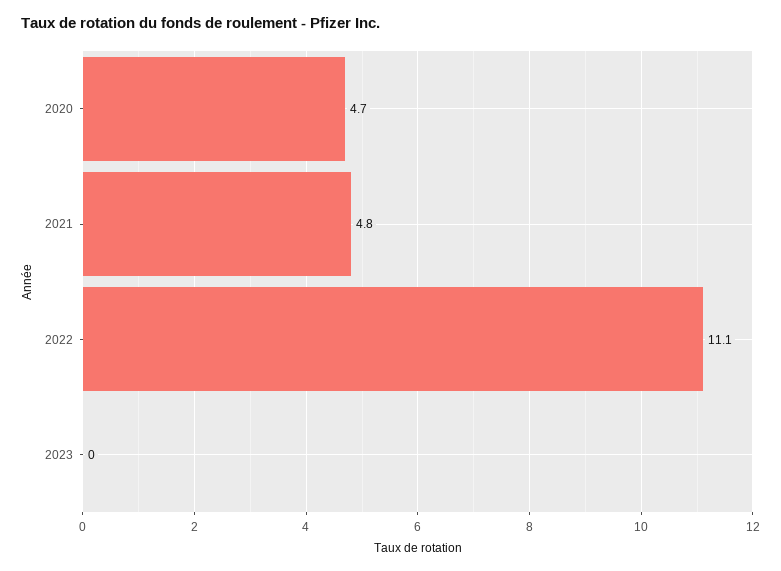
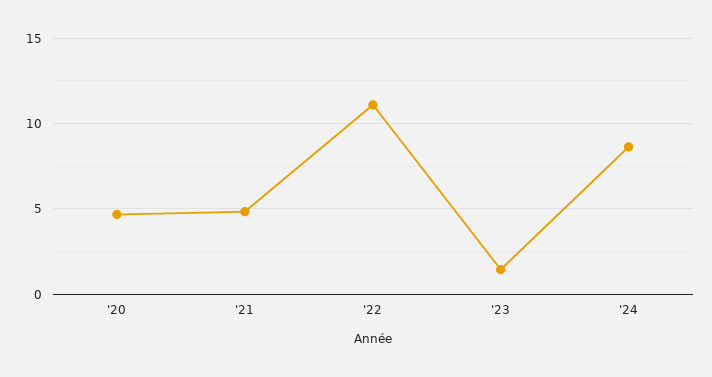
2023: 0 -> 1.5
'24: none -> 8.5

